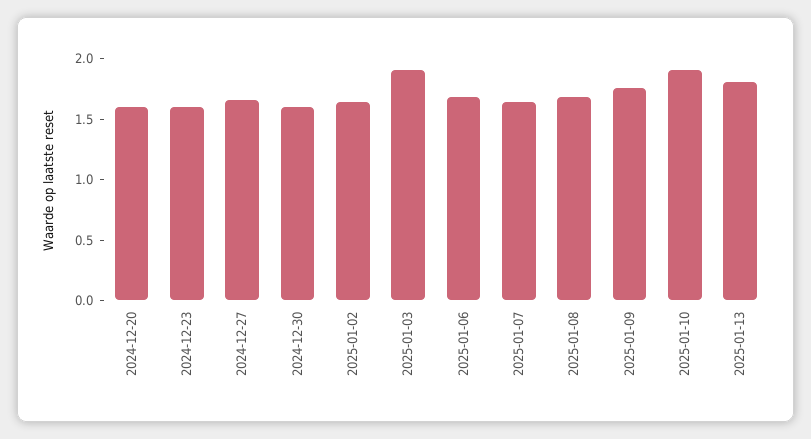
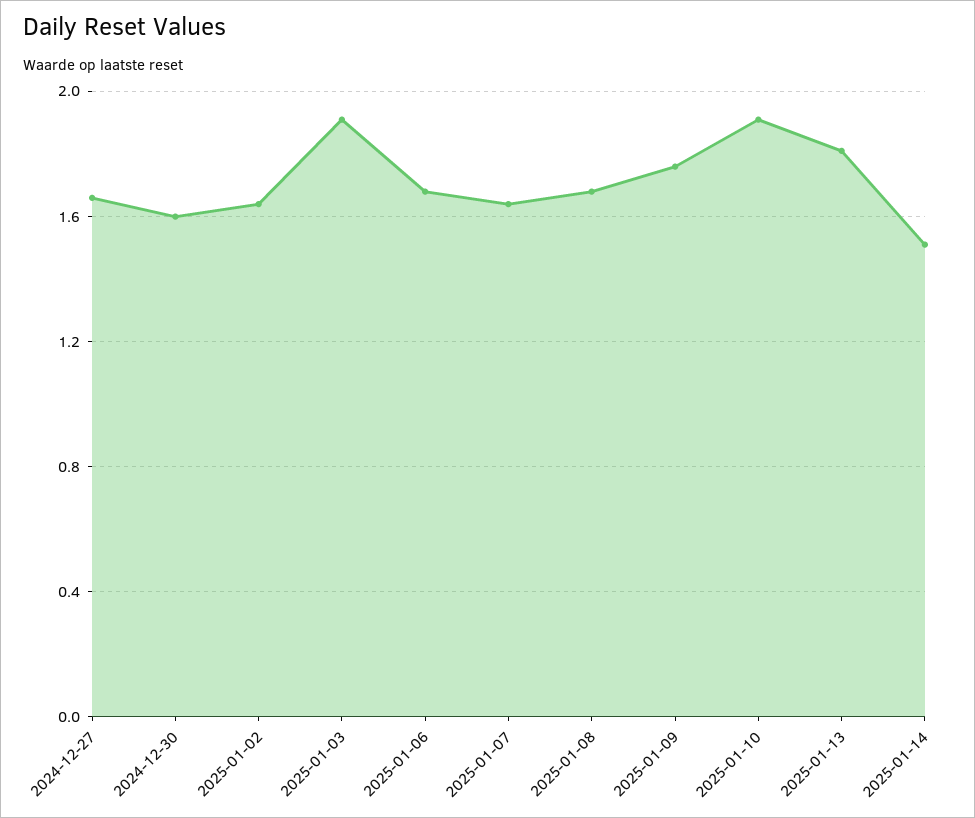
2024-12-20: 1.6 -> none
2024-12-23: 1.6 -> none
2025-01-14: none -> 1.5

